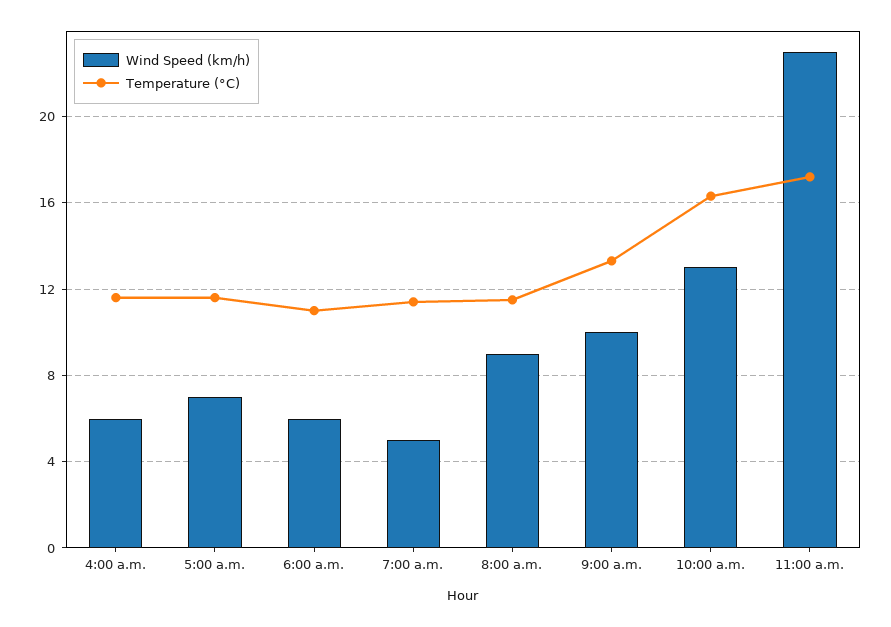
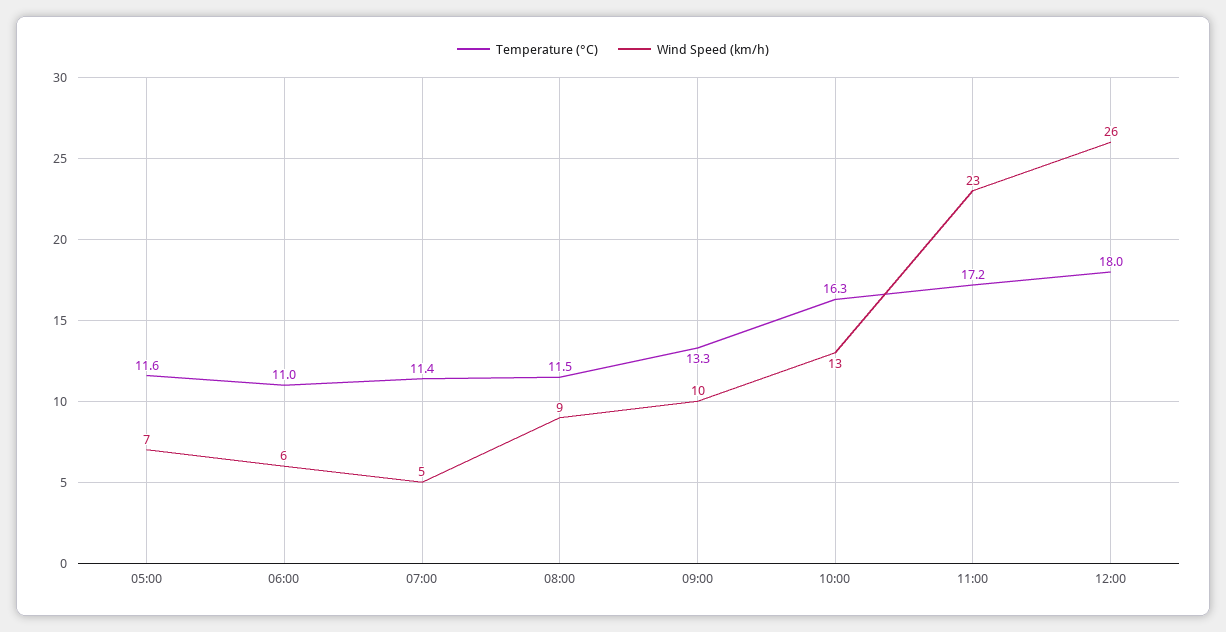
Wind Speed (km/h), 4:00 a.m.: 6 -> none
Temperature (°C), 4:00 a.m.: 11.5 -> none
Temperature (°C), 12:00: none -> 18
Wind Speed (km/h), 12:00: none -> 26

